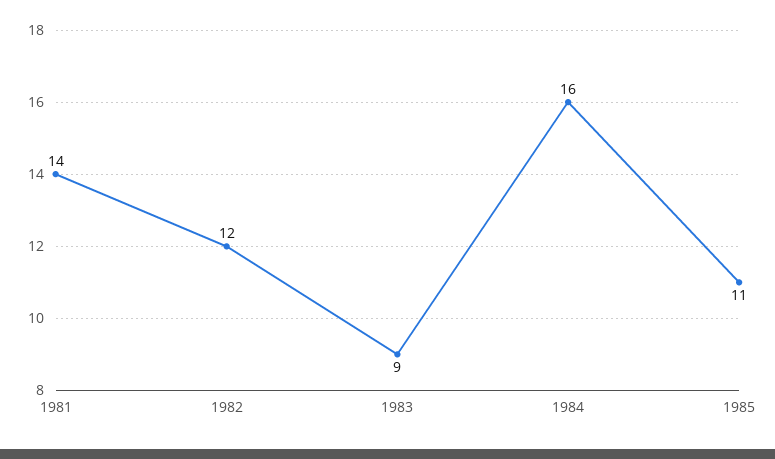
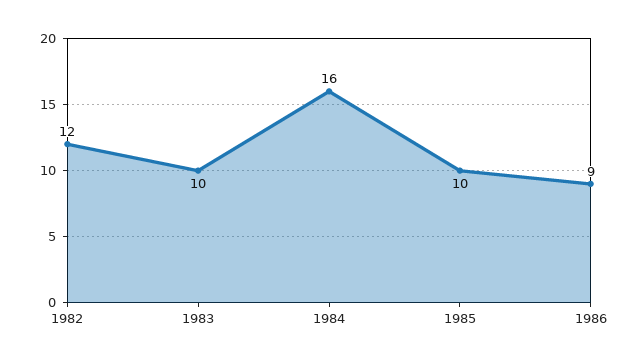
1981: 14 -> none
1983: 9 -> 10
1985: 11 -> 10
1986: none -> 9

